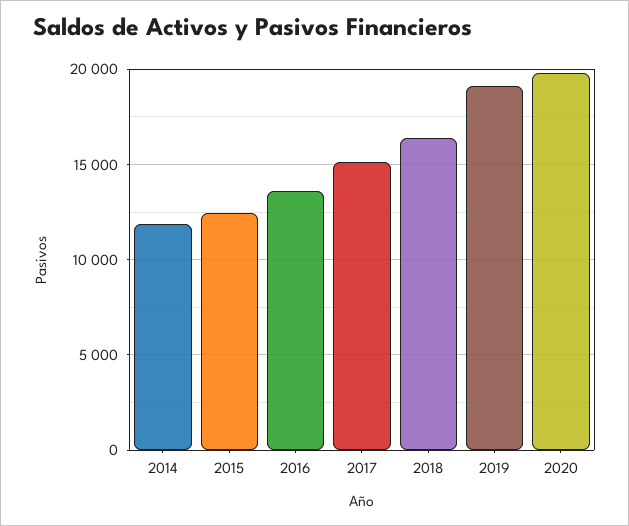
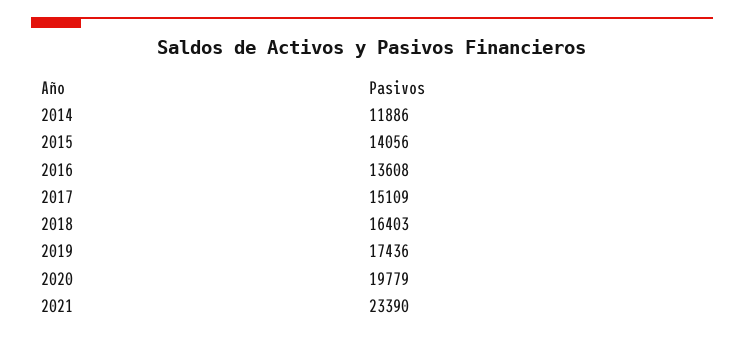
2015: 12500 -> 14056
2019: 19000 -> 17436
2021: none -> 23390

